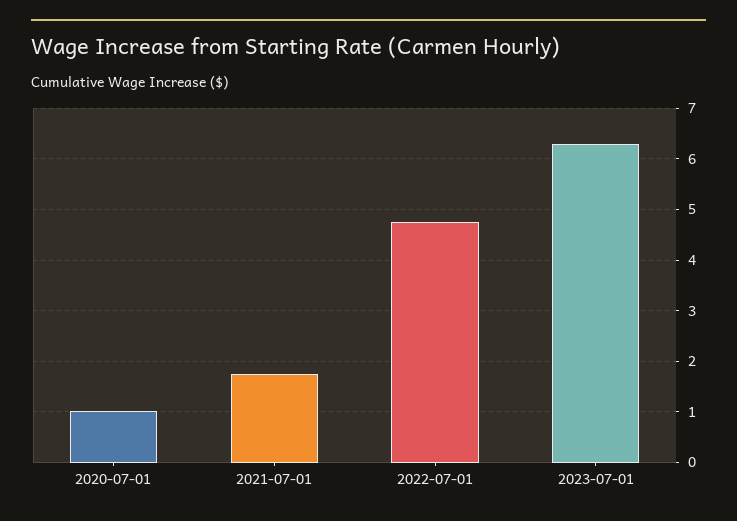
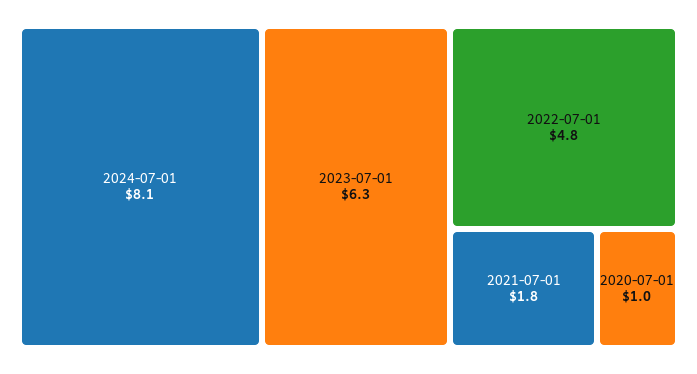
2024-07-01: none -> 8.1

